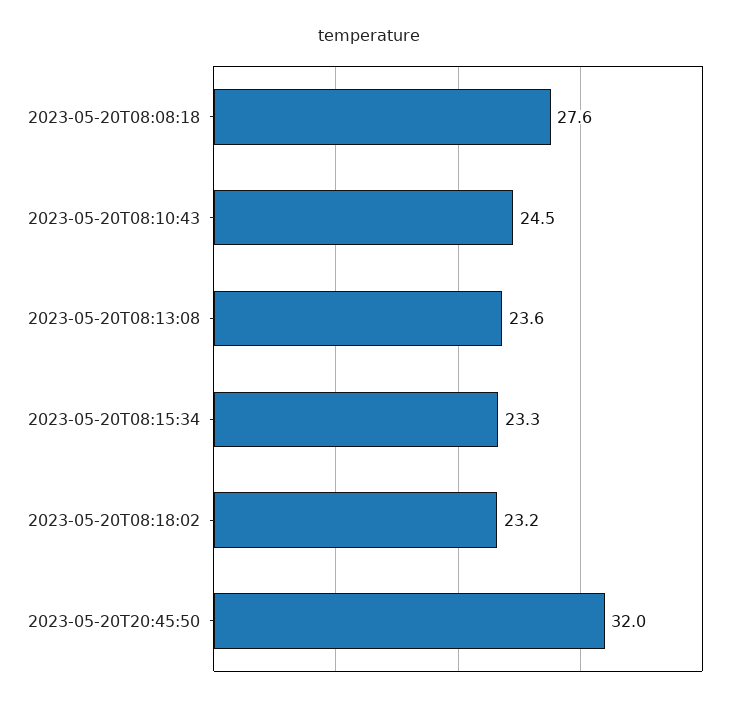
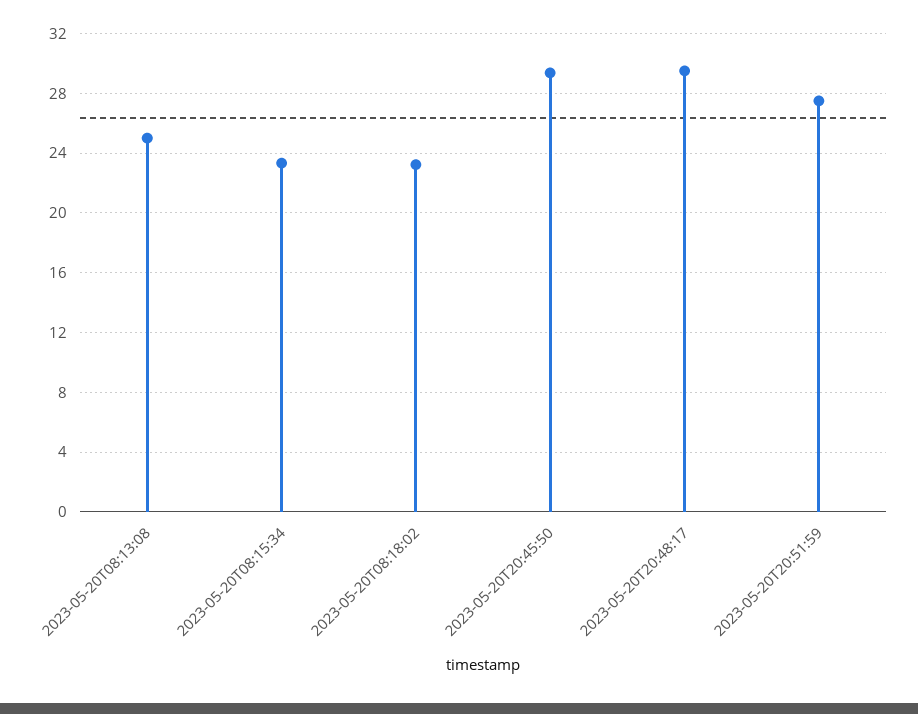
2023-05-20T08:08:18: 27.6 -> none
2023-05-20T08:10:43: 24.5 -> none
2023-05-20T08:13:08: 23.6 -> 25
2023-05-20T20:45:50: 32 -> 29.5
2023-05-20T20:48:17: none -> 29.5
2023-05-20T20:51:59: none -> 27.5

